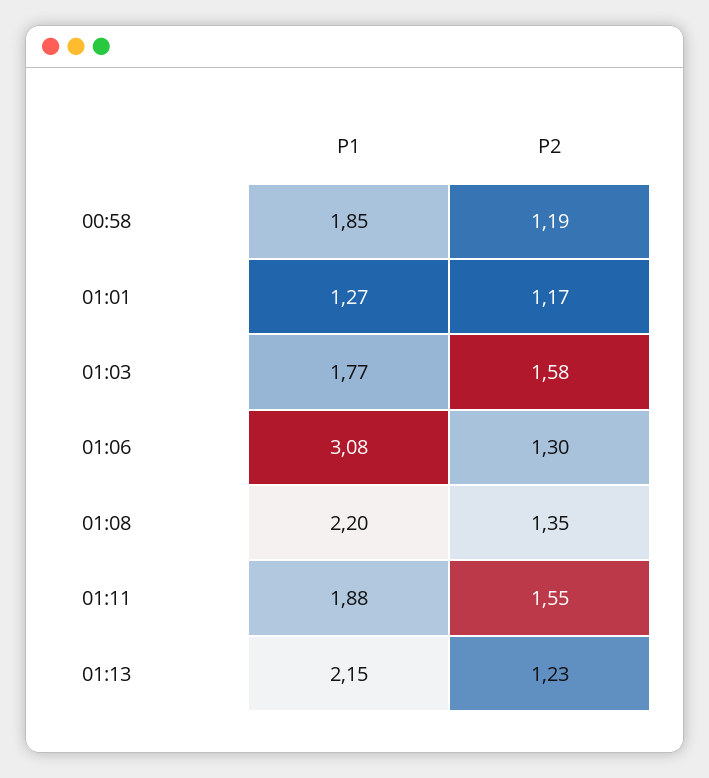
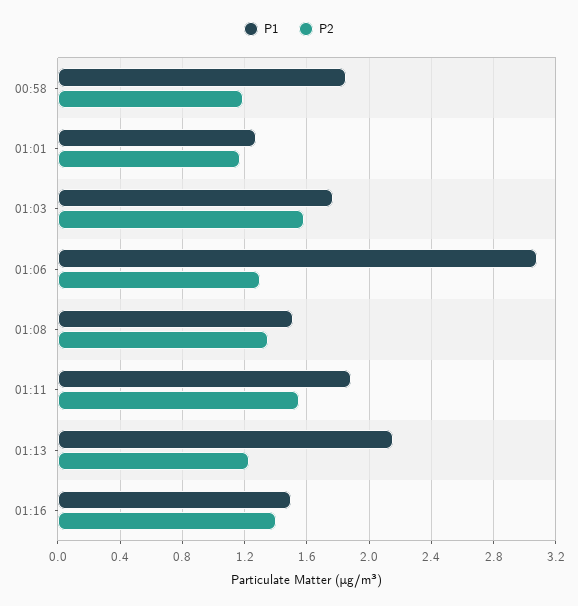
P1, 01:08: 2.2 -> 1.5
P1, 01:16: none -> 1.5
P2, 01:16: none -> 1.4

